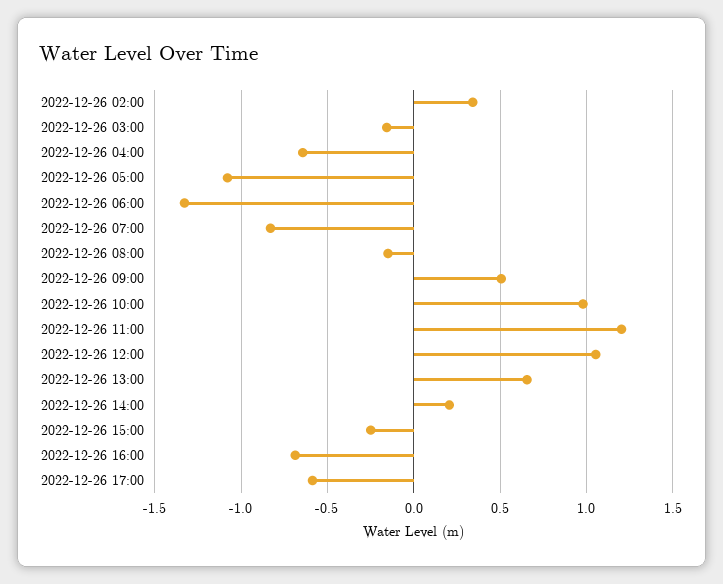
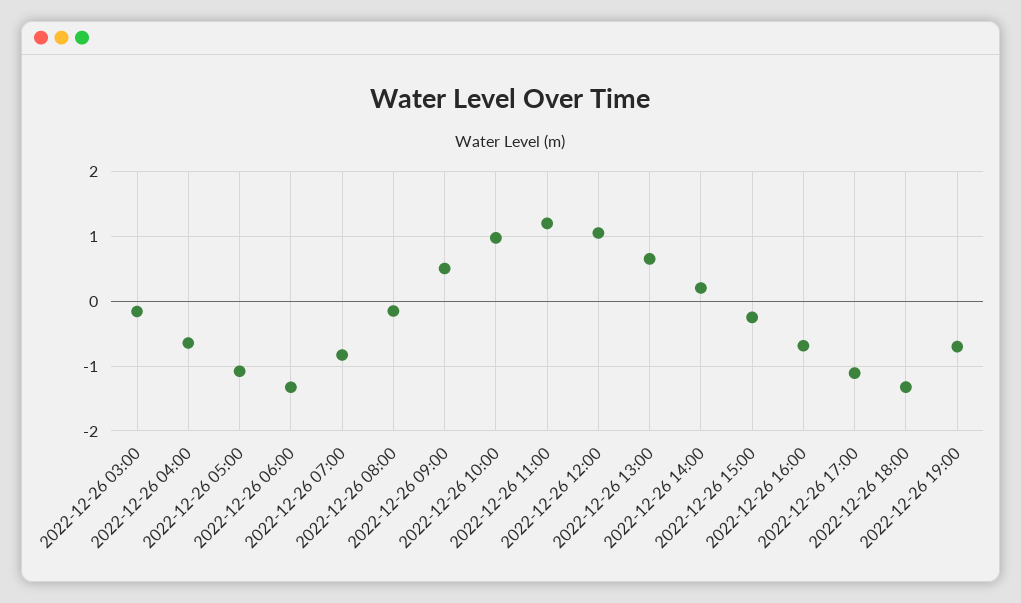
2022-12-26 02:00: 0.35 -> none
2022-12-26 17:00: -0.6 -> -1.1
2022-12-26 18:00: none -> -1.3
2022-12-26 19:00: none -> -0.7

